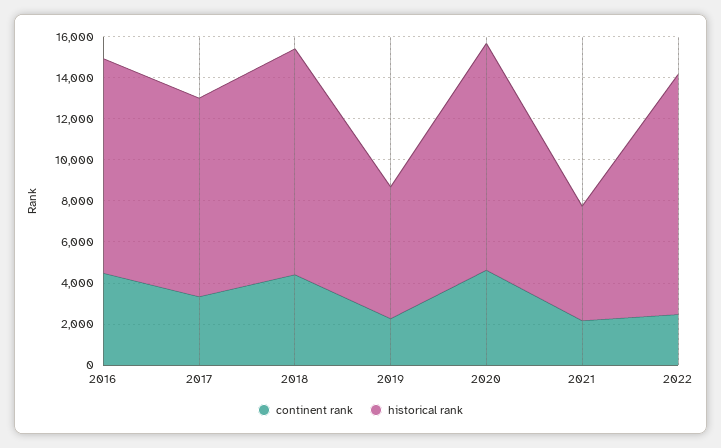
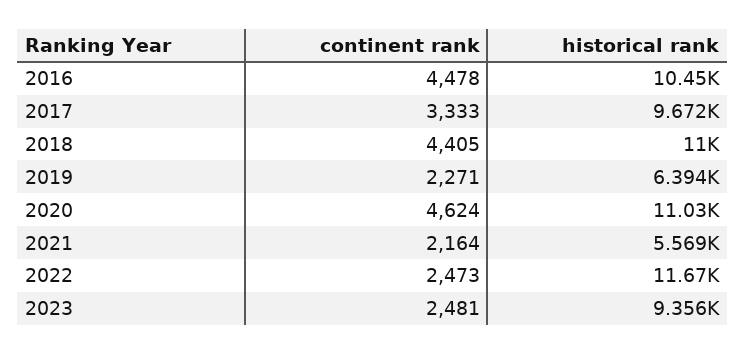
continent rank, 2023: none -> 2481
historical rank, 2023: none -> 9356

